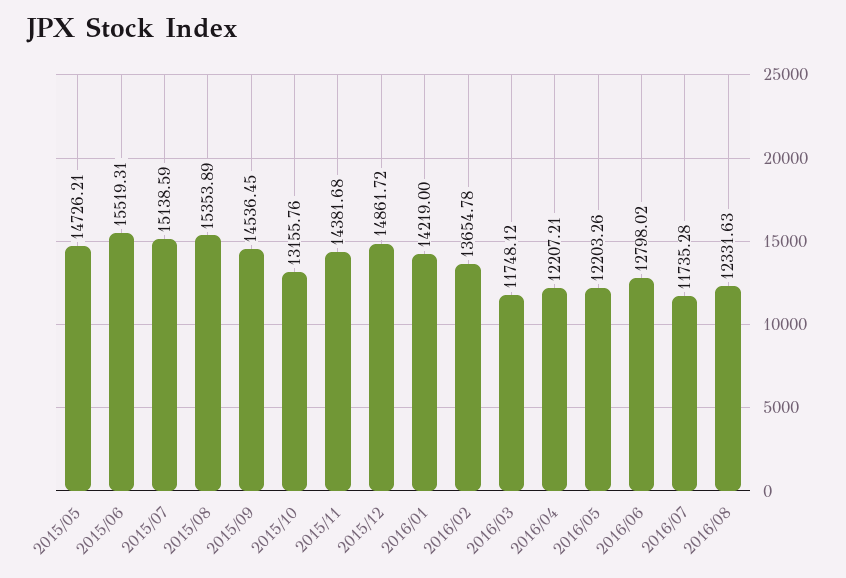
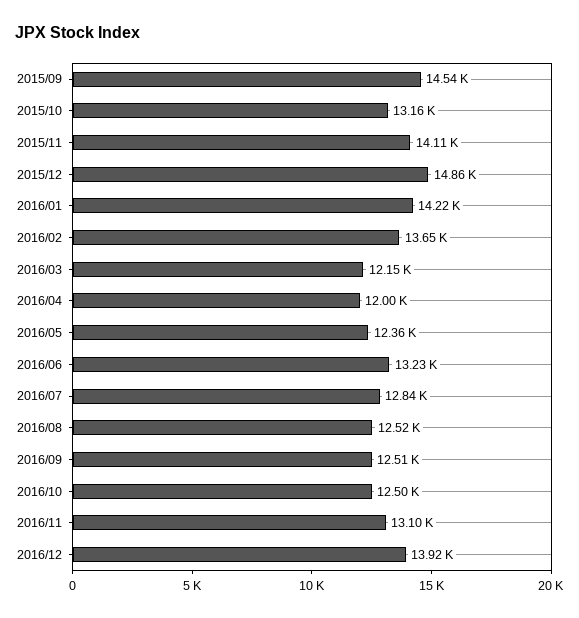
2015/05: 14726.21 -> none
2015/06: 15519.31 -> none
2015/07: 15138.59 -> none
2015/08: 15353.89 -> none
2015/11: 14381.68 -> 14110
2016/03: 11748.12 -> 12150
2016/04: 12207.21 -> 12000
2016/05: 12203.26 -> 12360
2016/06: 12798.02 -> 13230
2016/07: 11735.28 -> 12840
2016/08: 12331.63 -> 12520
2016/09: none -> 12510
2016/10: none -> 12500
2016/11: none -> 13100
2016/12: none -> 13920

